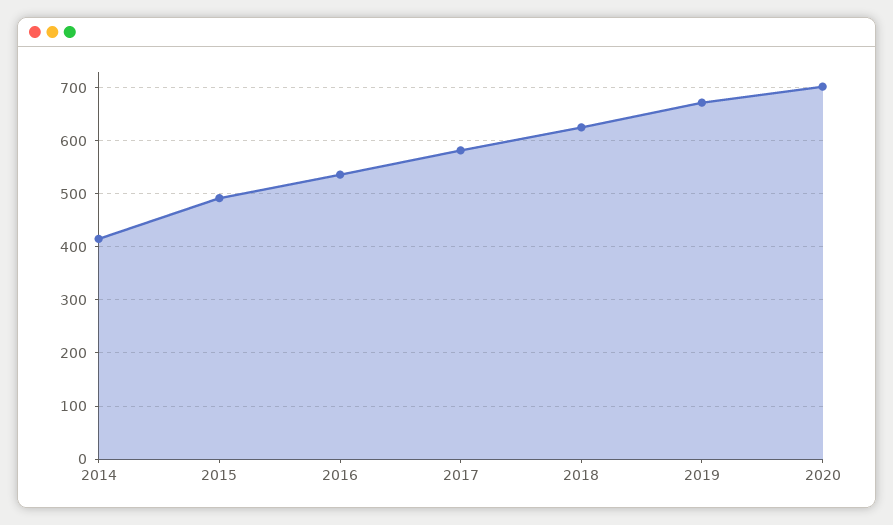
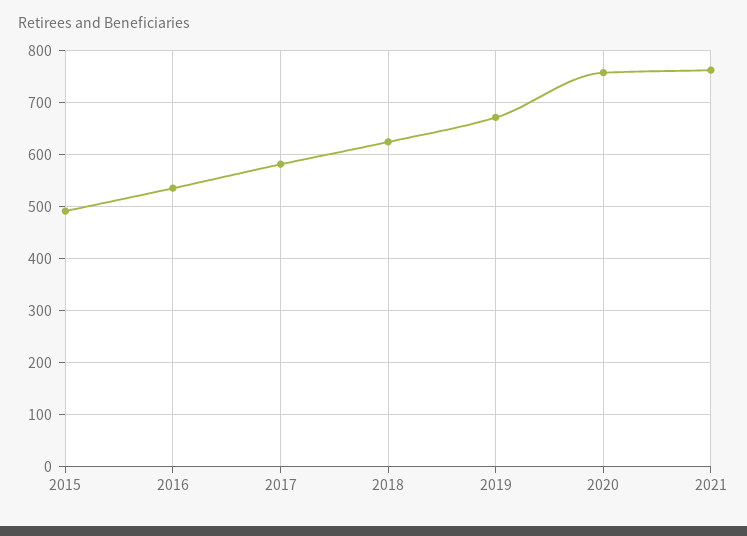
2014: 420 -> none
2020: 700 -> 760
2021: none -> 760

